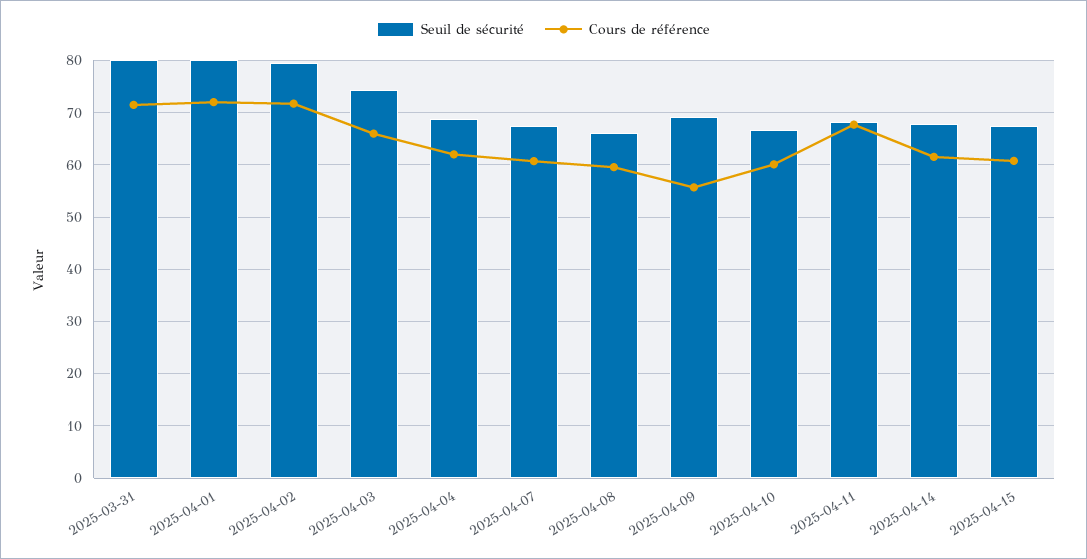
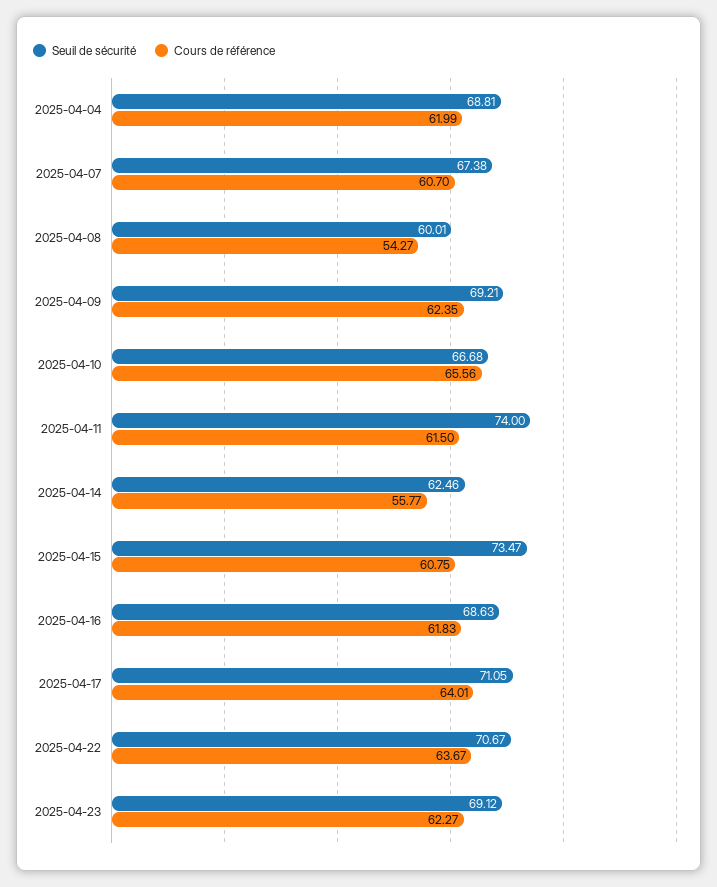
Seuil de sécurité, 2025-03-31: 80 -> none
Cours de référence, 2025-03-31: 72 -> none
Seuil de sécurité, 2025-04-01: 80 -> none
Cours de référence, 2025-04-01: 72 -> none
Seuil de sécurité, 2025-04-02: 80 -> none
Cours de référence, 2025-04-02: 72 -> none
Seuil de sécurité, 2025-04-03: 74 -> none
Cours de référence, 2025-04-03: 66 -> none
Seuil de sécurité, 2025-04-08: 66 -> 60.01
Cours de référence, 2025-04-08: 60 -> 54.27
Cours de référence, 2025-04-09: 56 -> 62.35
Cours de référence, 2025-04-10: 60 -> 65.56
Seuil de sécurité, 2025-04-11: 68 -> 74
Cours de référence, 2025-04-11: 68 -> 61.5
Seuil de sécurité, 2025-04-14: 68 -> 62.46
Cours de référence, 2025-04-14: 62 -> 55.77
Seuil de sécurité, 2025-04-15: 68 -> 73.47
Seuil de sécurité, 2025-04-16: none -> 68.63
Cours de référence, 2025-04-16: none -> 61.83
Seuil de sécurité, 2025-04-17: none -> 71.05
Cours de référence, 2025-04-17: none -> 64.01
Seuil de sécurité, 2025-04-22: none -> 70.67
Cours de référence, 2025-04-22: none -> 63.67
Seuil de sécurité, 2025-04-23: none -> 69.12
Cours de référence, 2025-04-23: none -> 62.27

